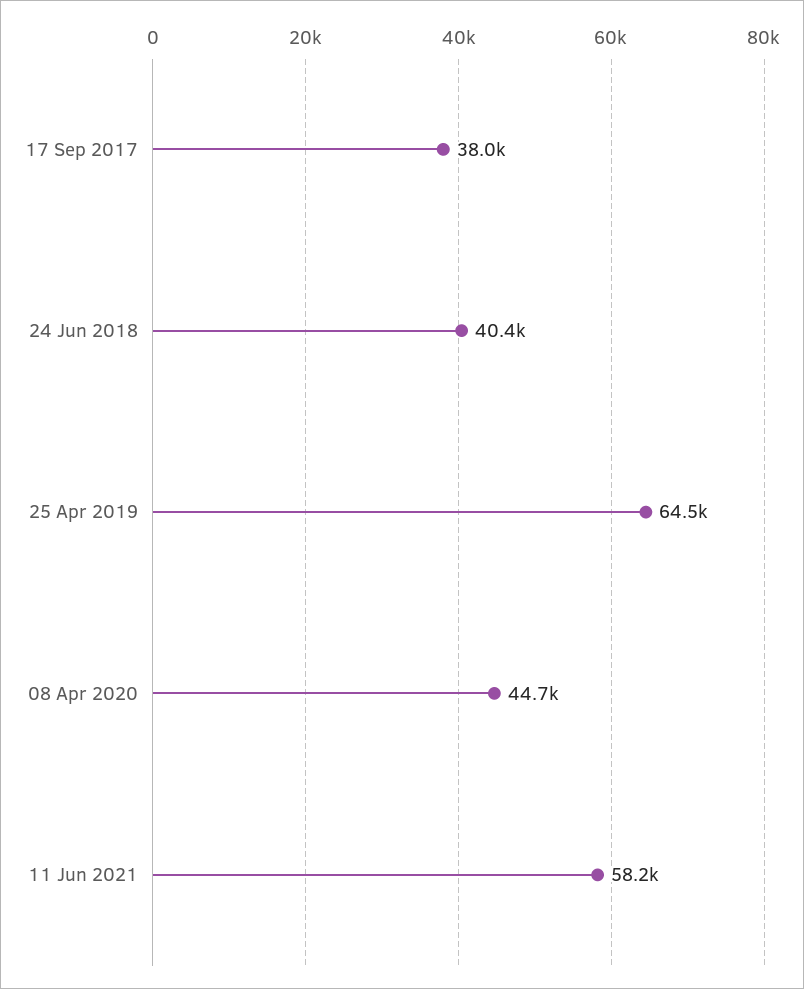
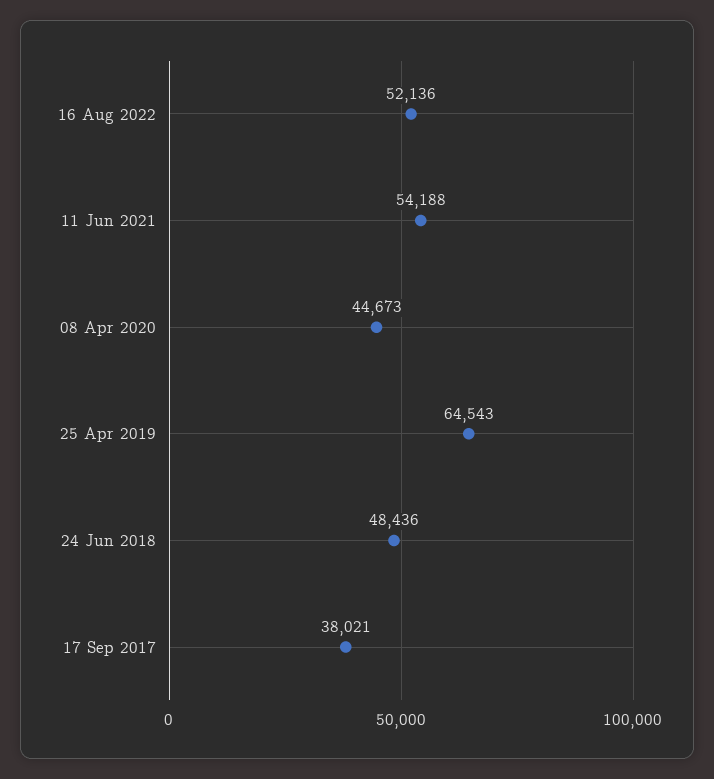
24 Jun 2018: 40400 -> 48436
11 Jun 2021: 58200 -> 54188
16 Aug 2022: none -> 52136

